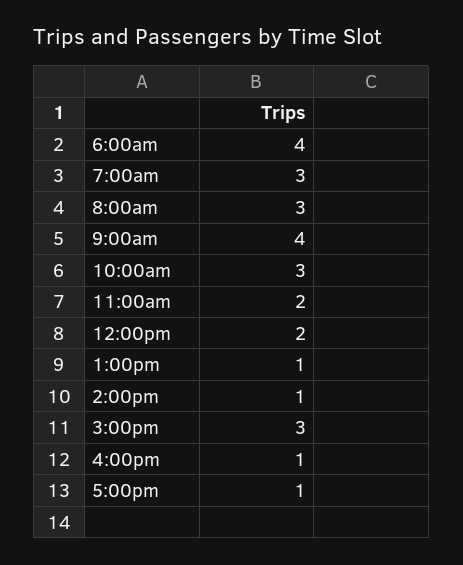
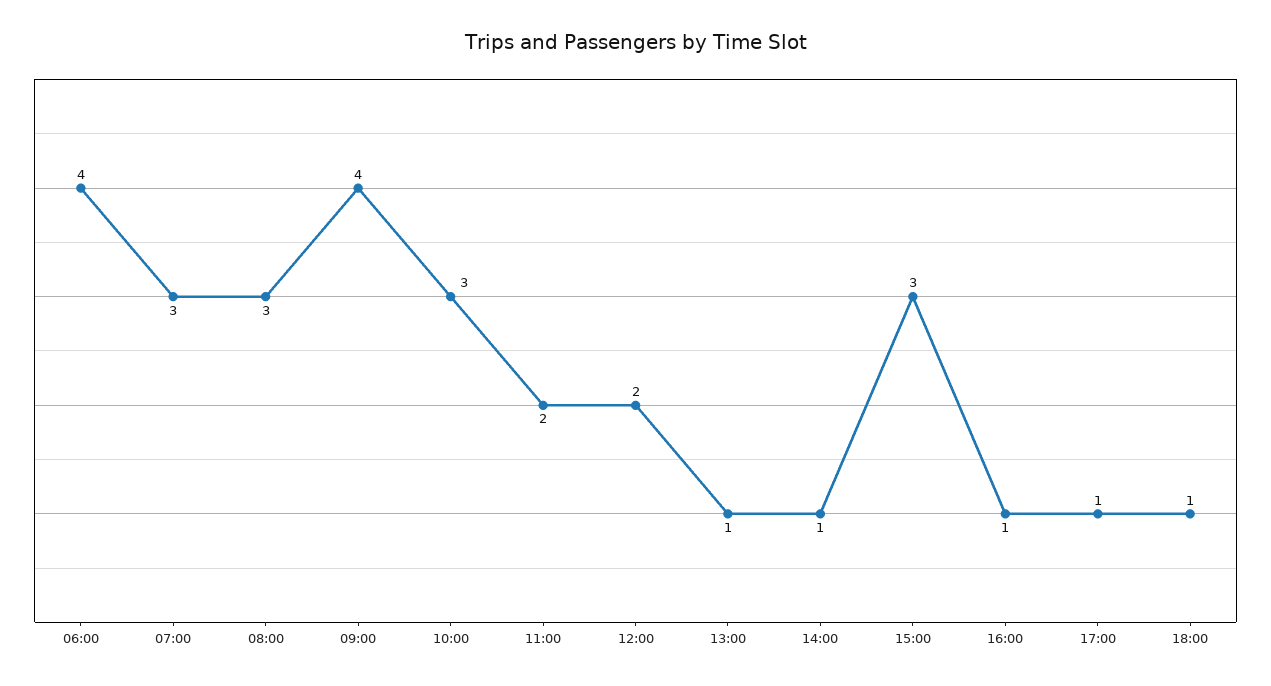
18:00: none -> 1

